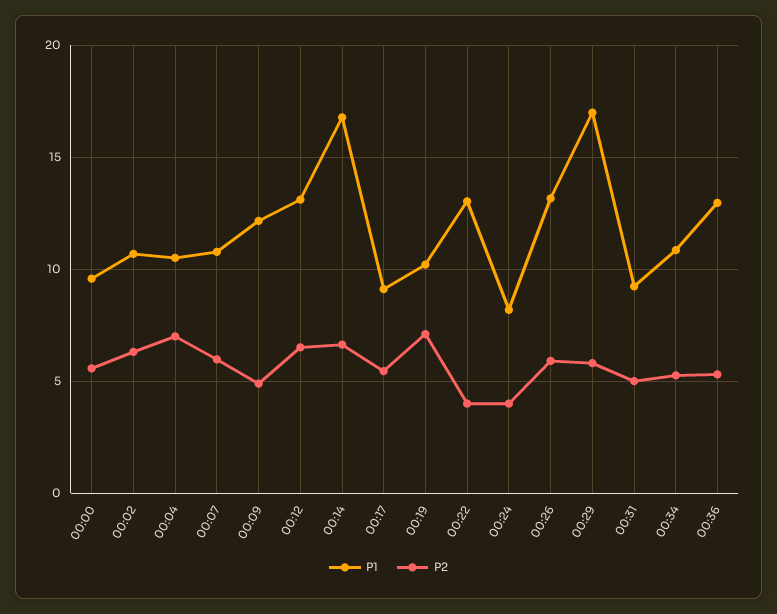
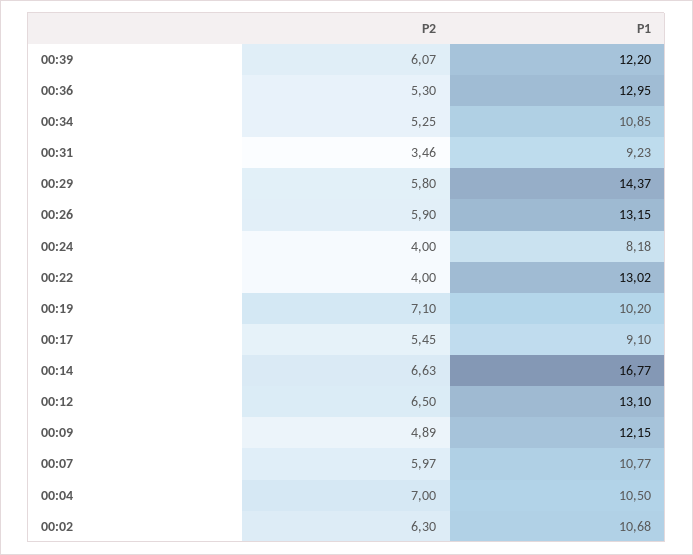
P1, 00:00: 9.5 -> none
P2, 00:00: 5.5 -> none
P1, 00:29: 17 -> 14.37
P2, 00:31: 5 -> 3.46
P2, 00:39: none -> 6.07
P1, 00:39: none -> 12.2

